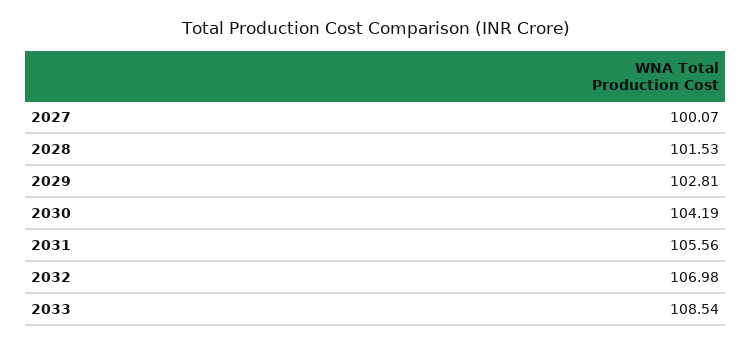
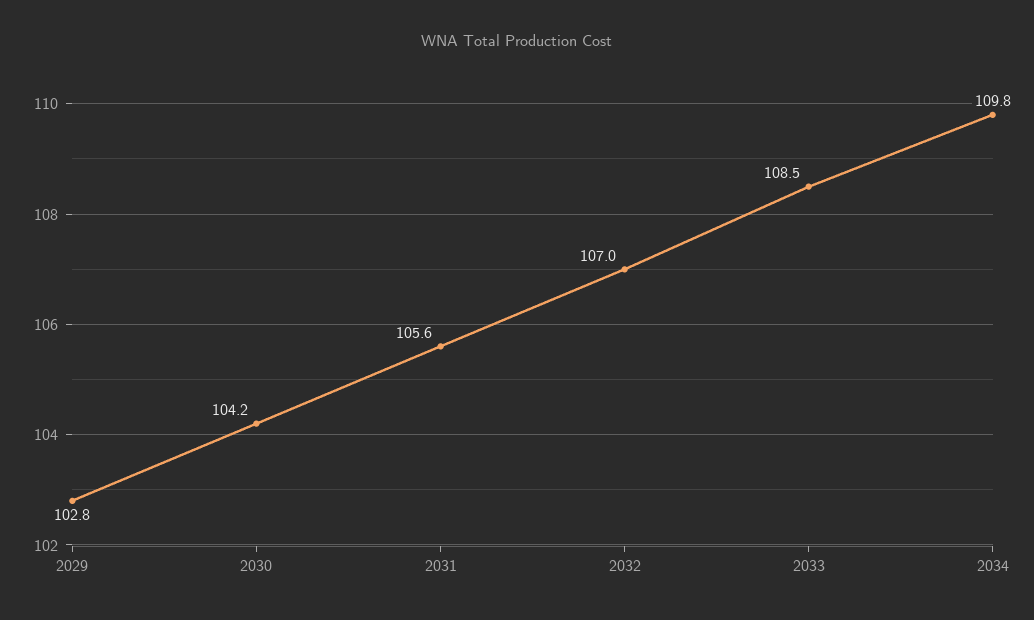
2027: 100.07 -> none
2028: 101.53 -> none
2034: none -> 109.8

